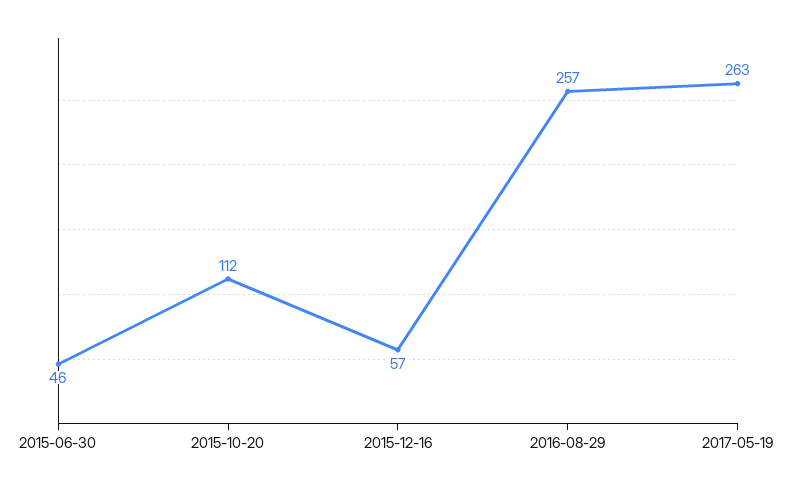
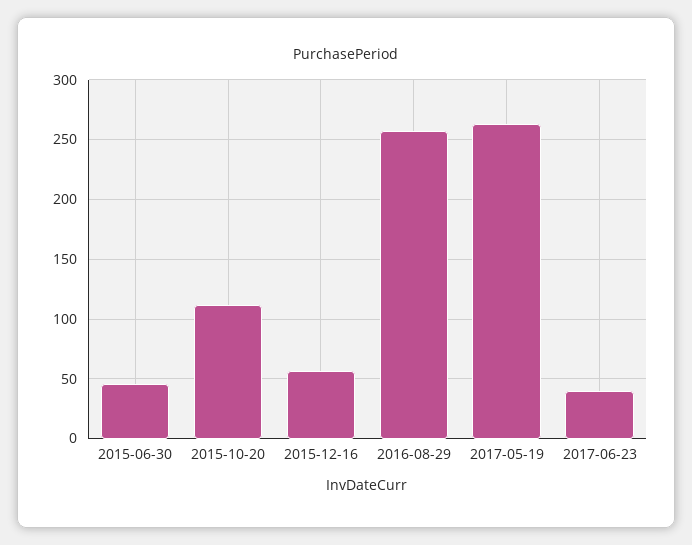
2017-06-23: none -> 40

